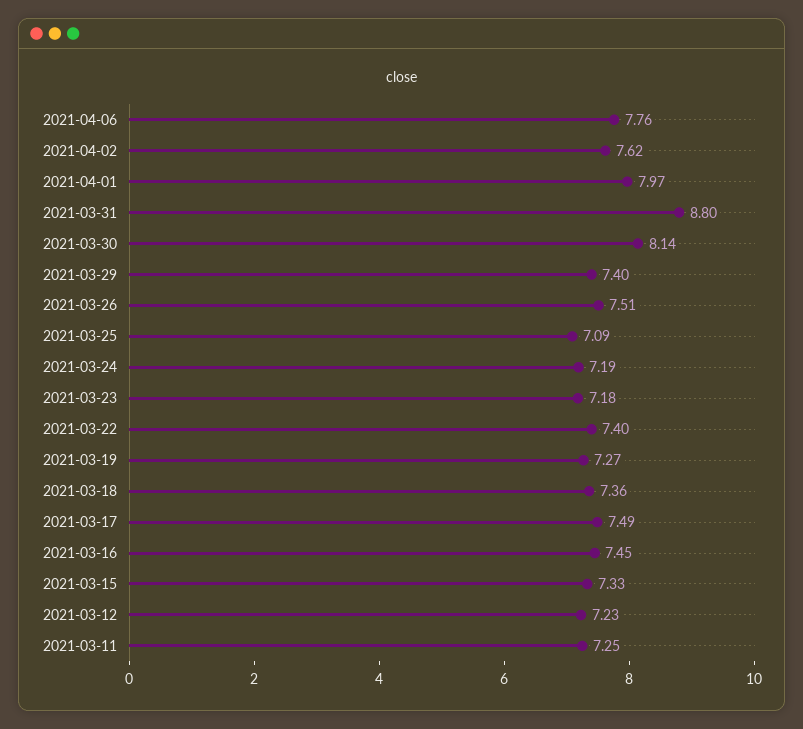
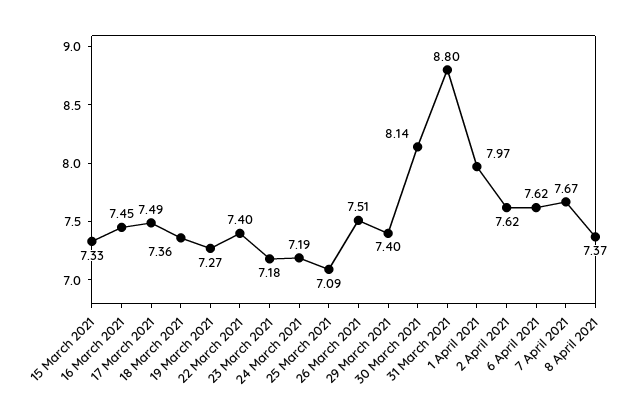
2021-04-06: 7.76 -> 7.62
2021-03-12: 7.23 -> none
2021-03-11: 7.25 -> none
7 April 2021: none -> 7.67
8 April 2021: none -> 7.37

